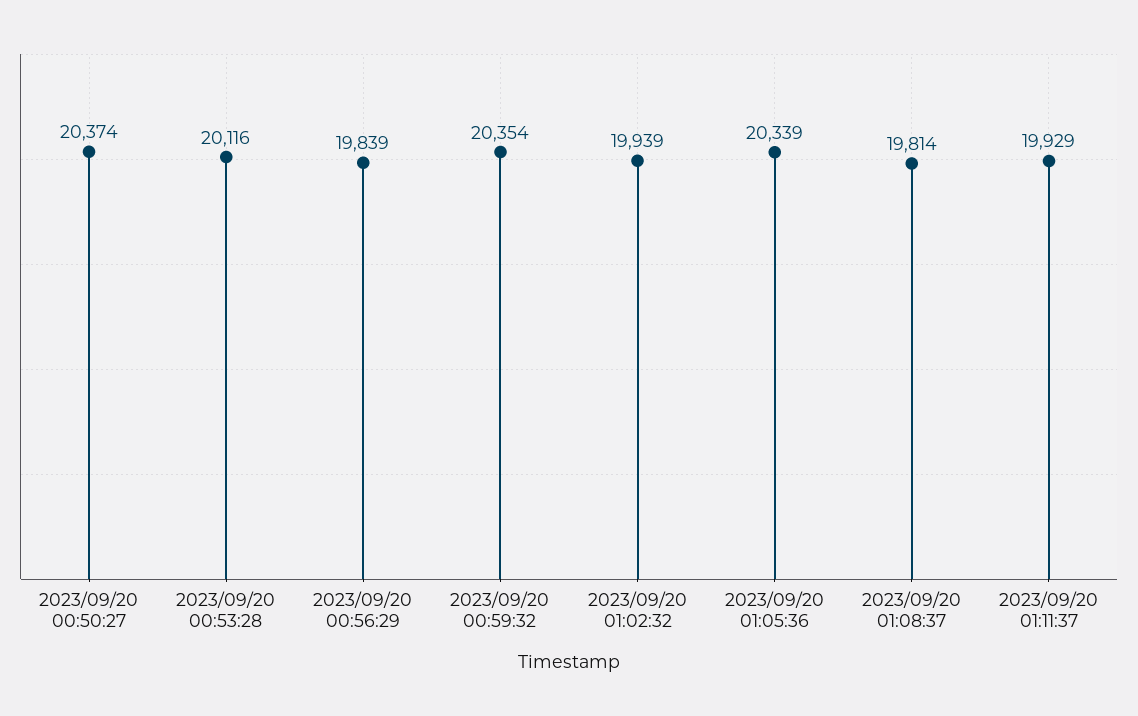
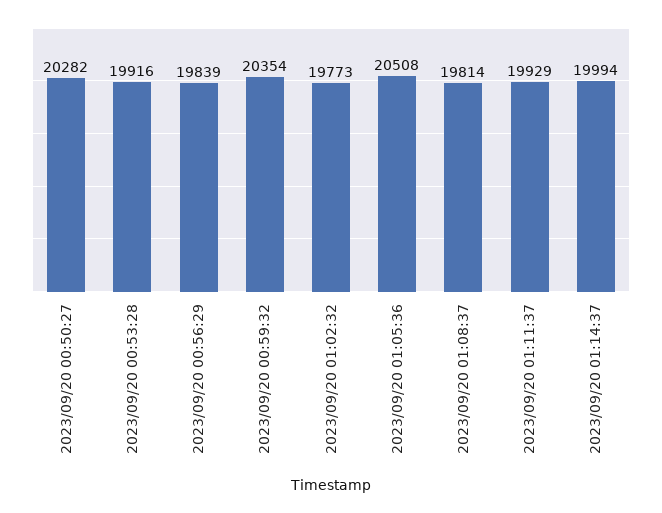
2023/09/20 00:50:27: 20374 -> 20282
2023/09/20 00:53:28: 20116 -> 19916
2023/09/20 01:02:32: 19939 -> 19773
2023/09/20 01:05:36: 20339 -> 20508
2023/09/20 01:14:37: none -> 19994

